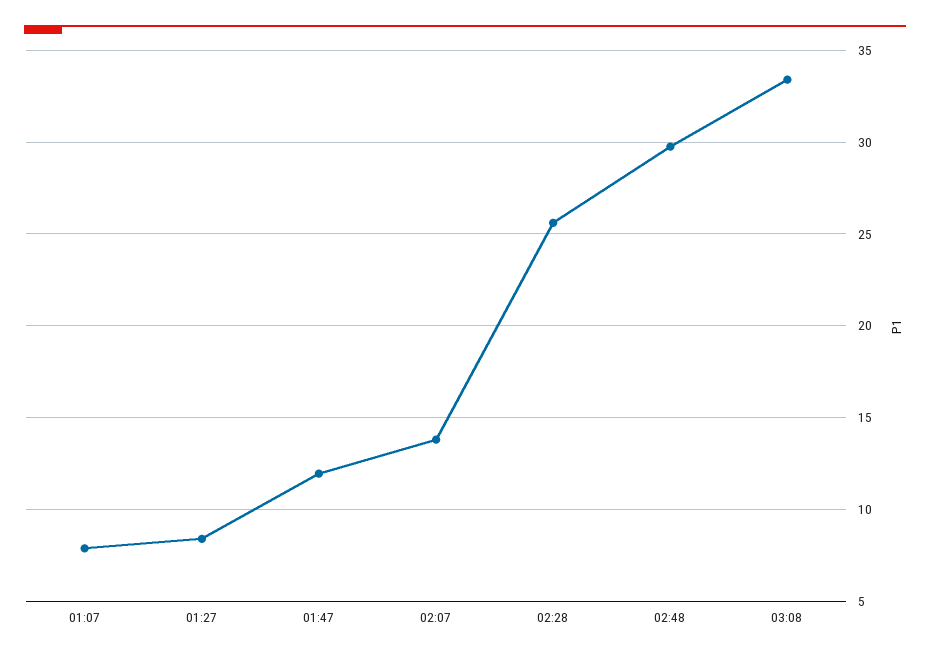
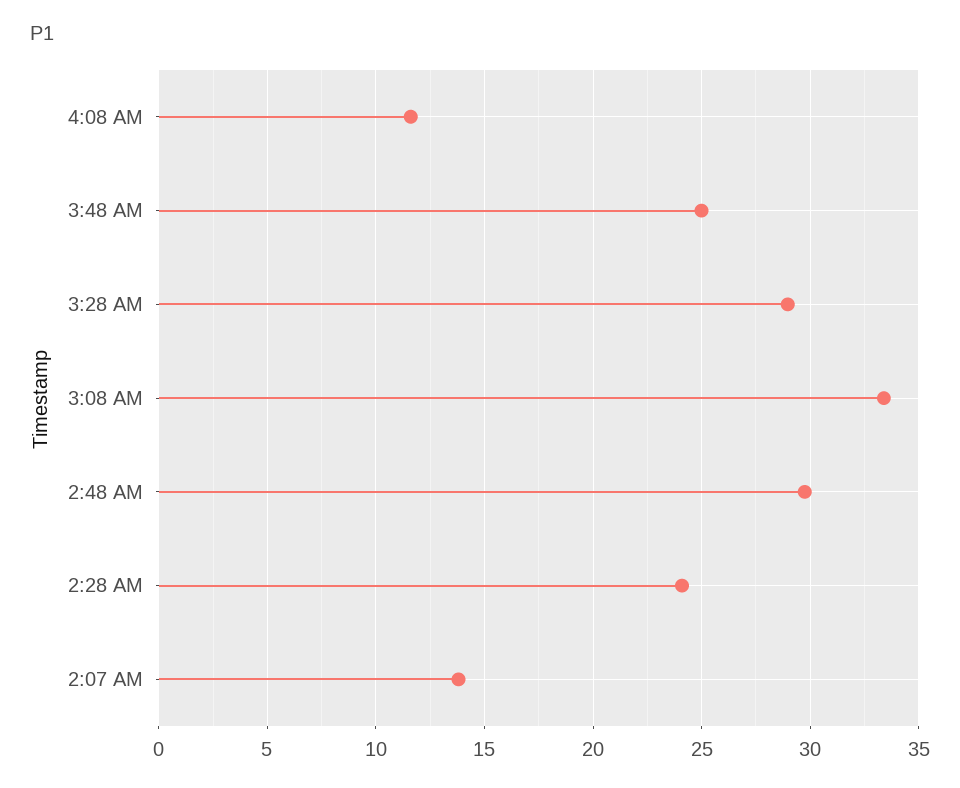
01:07: 8 -> none
01:27: 8.5 -> none
01:47: 12 -> none
02:28: 25.5 -> 24
4:08 AM: none -> 11.5
3:48 AM: none -> 25
3:28 AM: none -> 29

